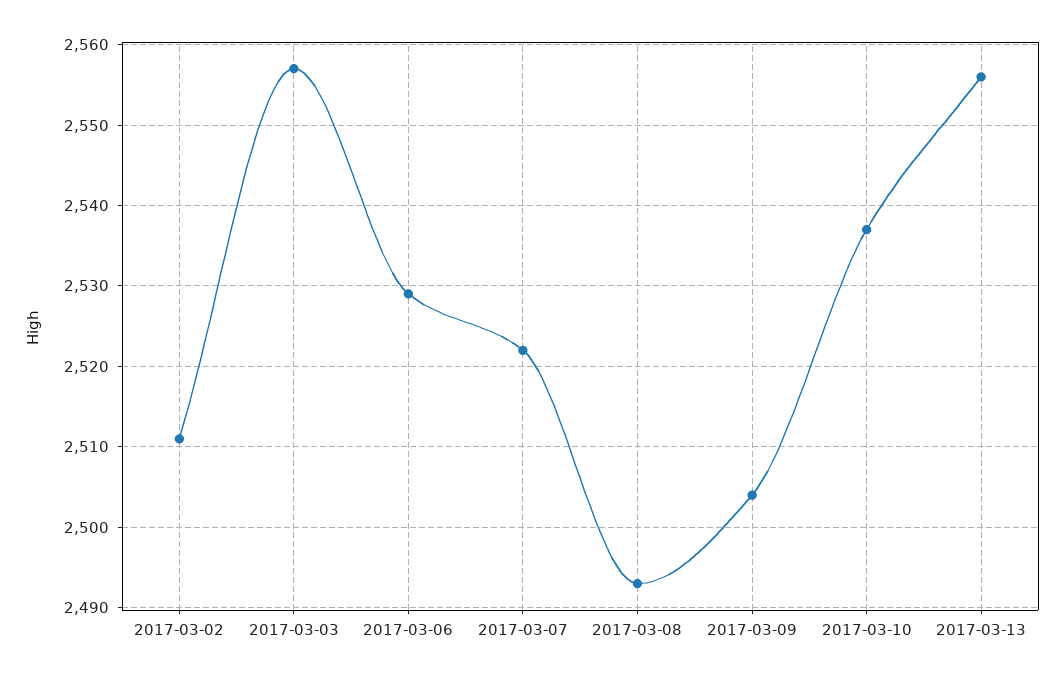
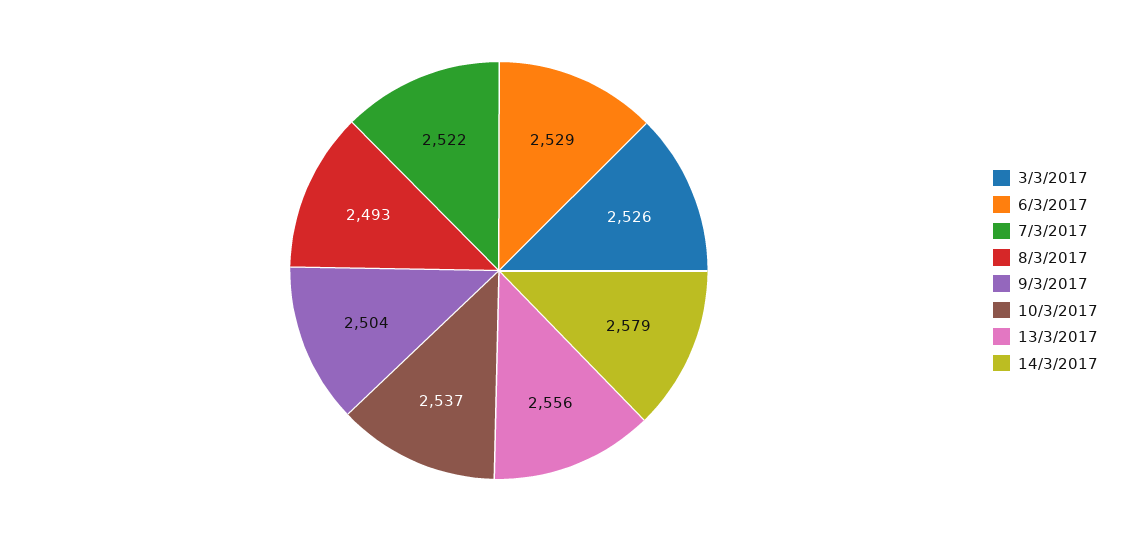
2017-03-02: 2511 -> none
2017-03-03: 2557 -> 2526
14/3/2017: none -> 2579

